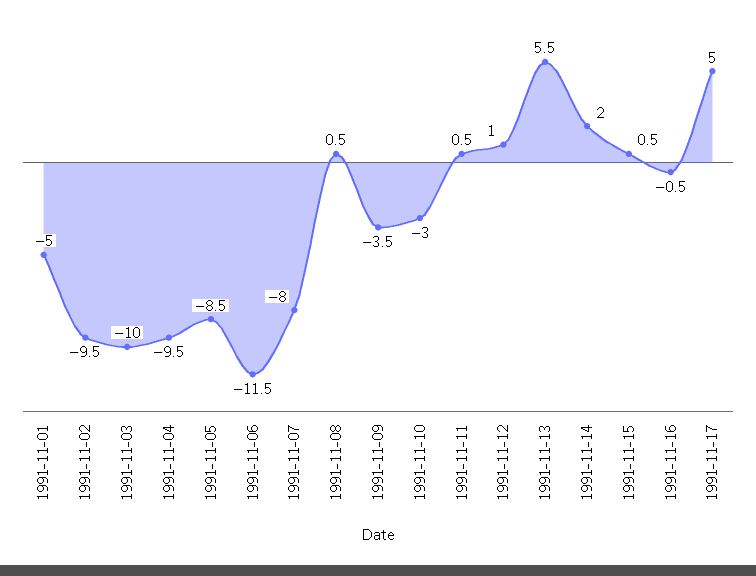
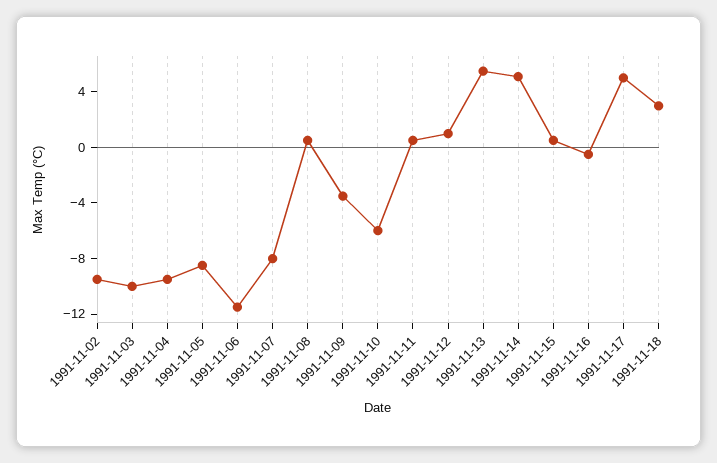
1991-11-01: -5 -> none
1991-11-10: -3 -> -6
1991-11-14: 2 -> 5
1991-11-18: none -> 3

